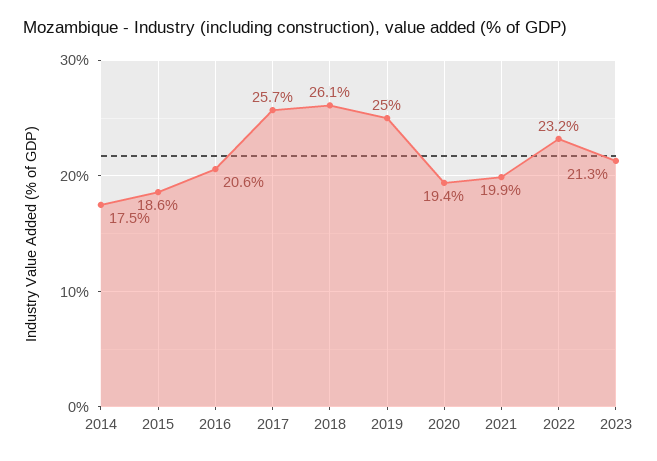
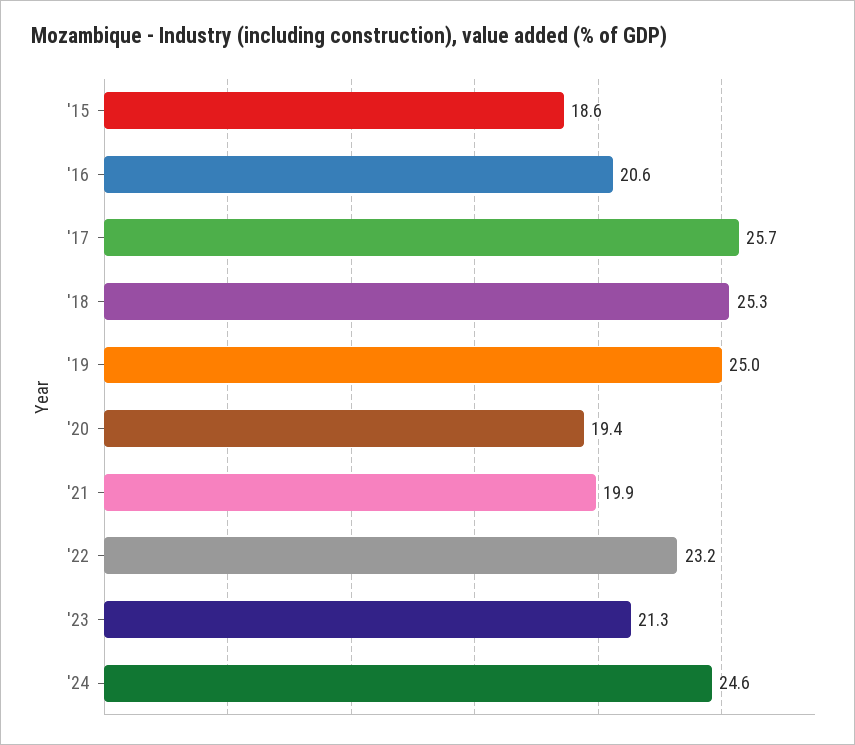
2014: 17.5 -> none
2018: 26.1 -> 25.3
'24: none -> 24.6

